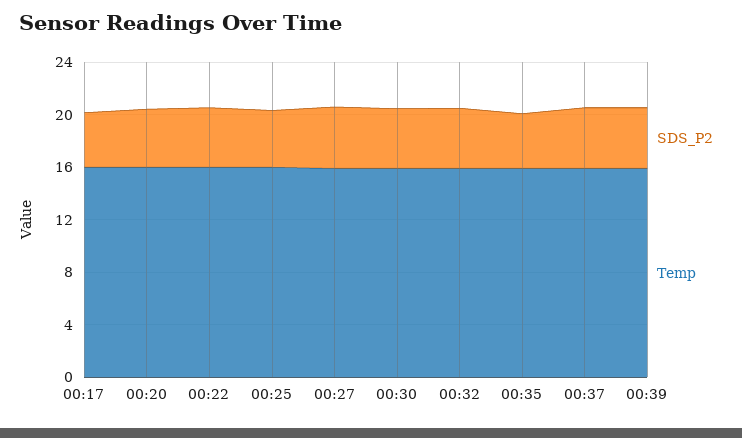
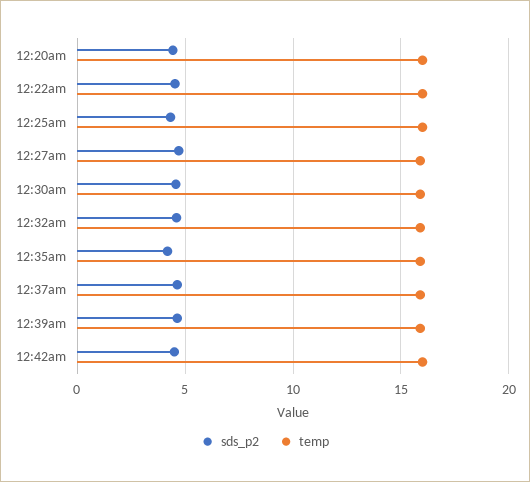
SDS_P2, 00:17: 4 -> none
Temp, 00:17: 16 -> none
SDS_P2, 12:42am: none -> 4.5
Temp, 12:42am: none -> 16

